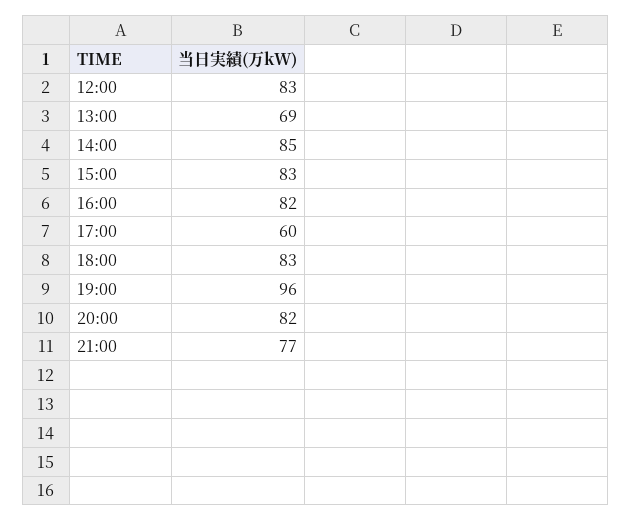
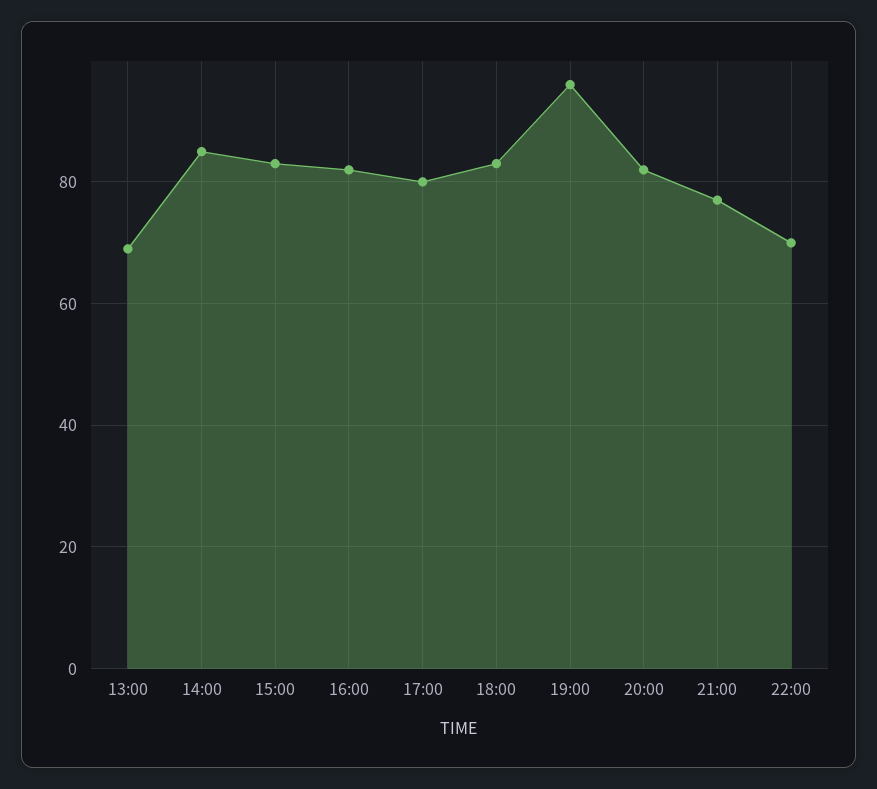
12:00: 83 -> none
17:00: 60 -> 80
22:00: none -> 70

